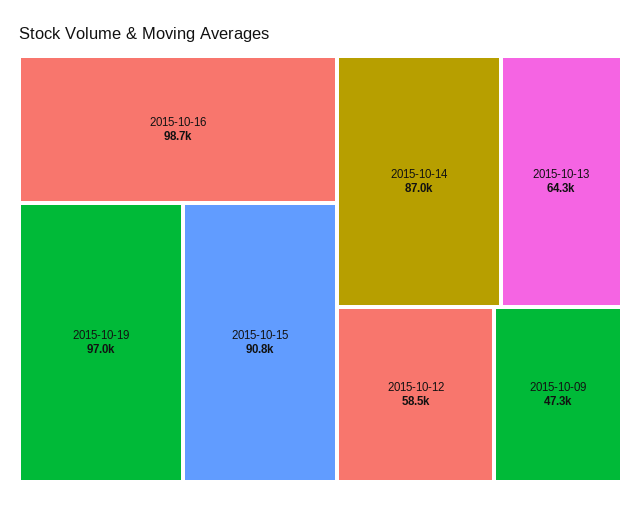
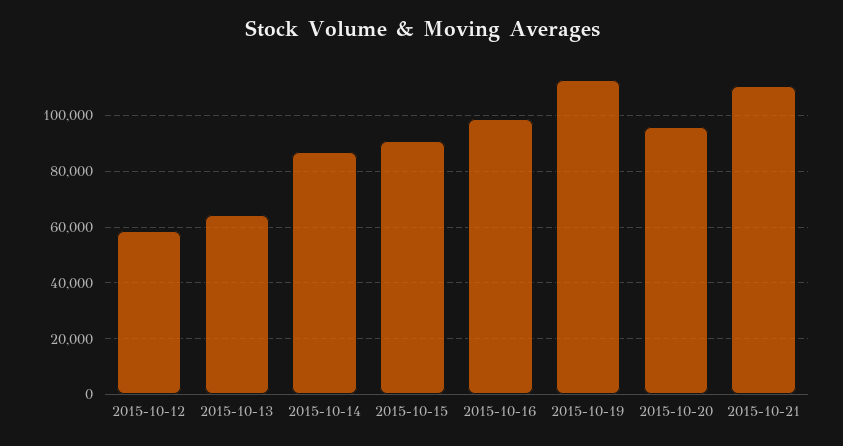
2015-10-19: 97000 -> 112500
2015-10-09: 47300 -> none
2015-10-20: none -> 95000
2015-10-21: none -> 110000

